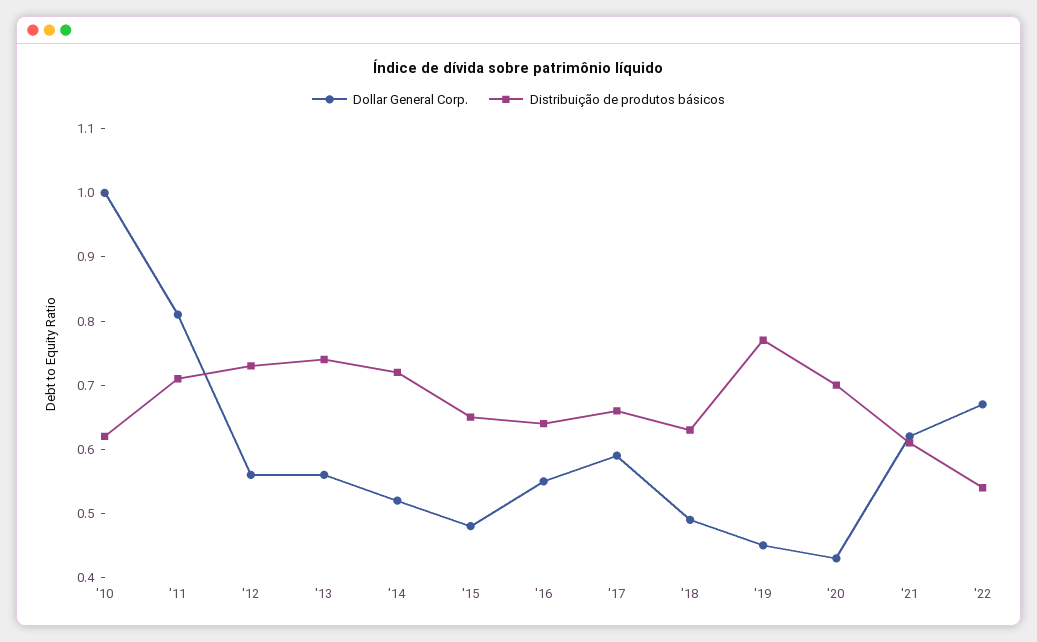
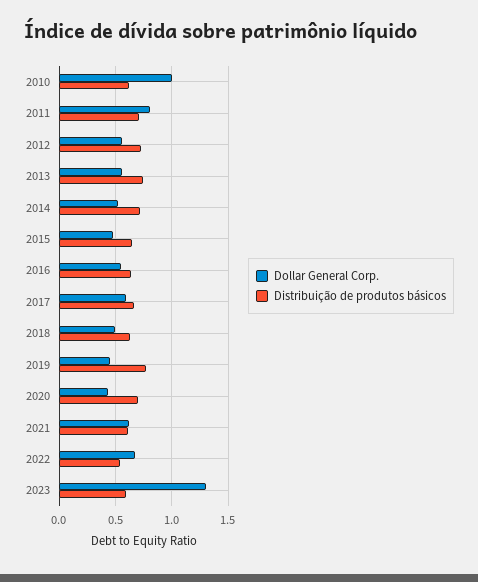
Dollar General Corp., 2023: none -> 1.3
Distribuição de produtos básicos, 2023: none -> 0.6

